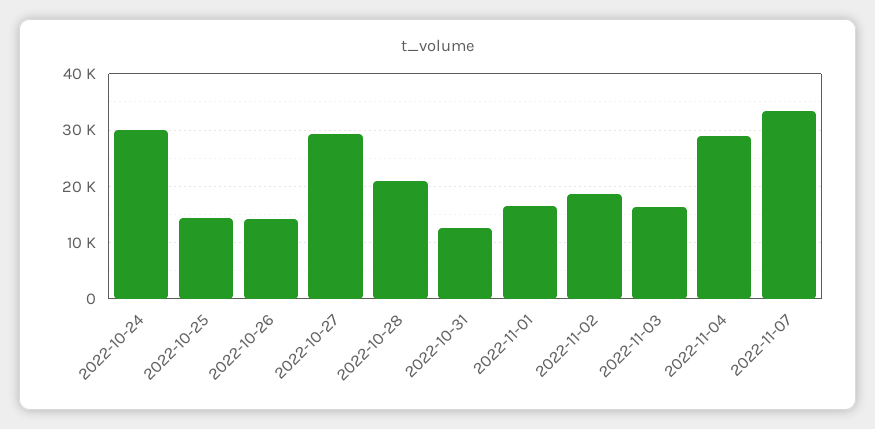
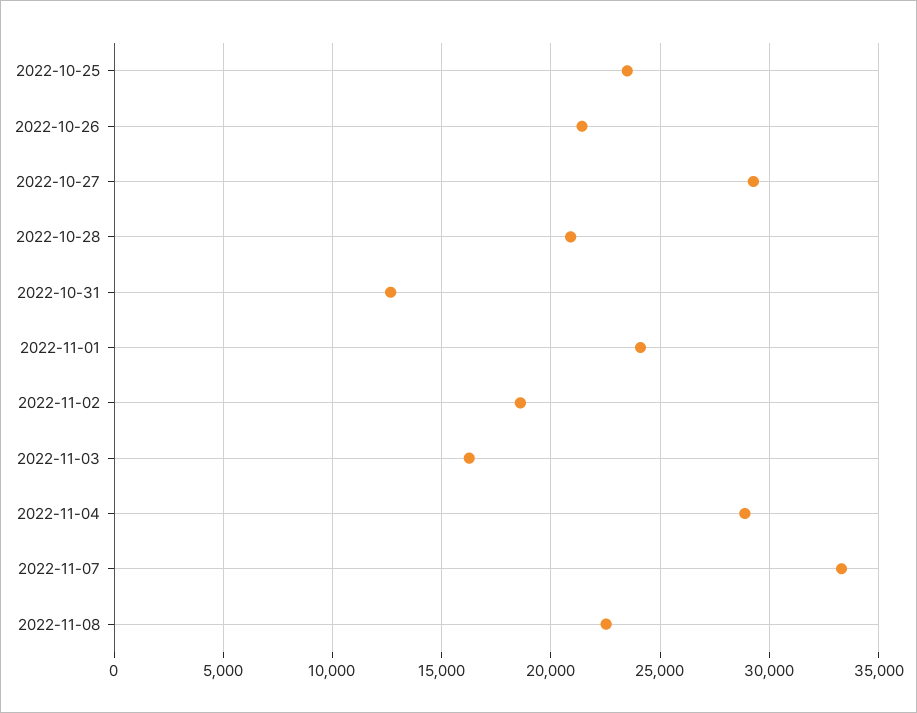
2022-10-24: 30000 -> none
2022-10-25: 14000 -> 23500
2022-10-26: 14000 -> 21500
2022-11-01: 16000 -> 24000
2022-11-08: none -> 22500

